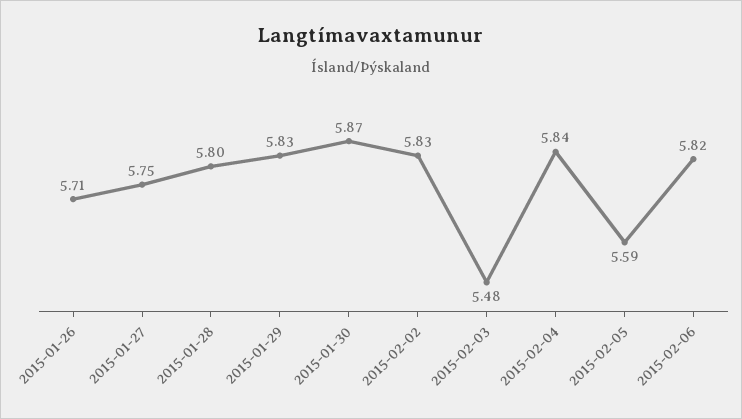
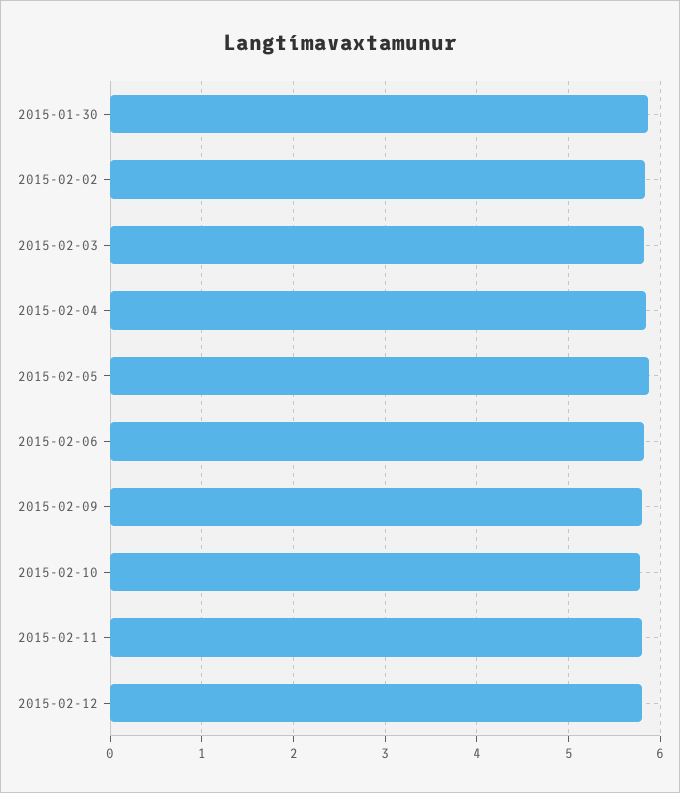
2015-01-26: 5.71 -> none
2015-01-27: 5.75 -> none
2015-01-28: 5.8 -> none
2015-01-29: 5.83 -> none
2015-02-03: 5.48 -> 5.8
2015-02-05: 5.59 -> 5.9
2015-02-09: none -> 5.8
2015-02-10: none -> 5.8
2015-02-11: none -> 5.8
2015-02-12: none -> 5.8

